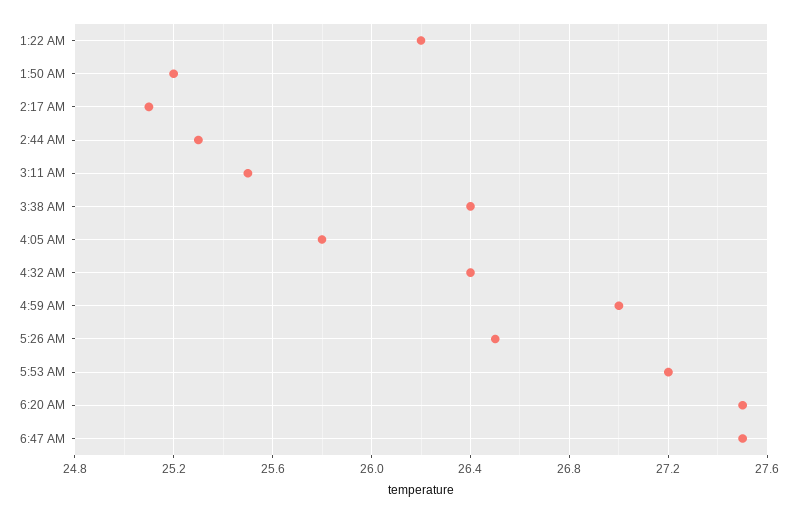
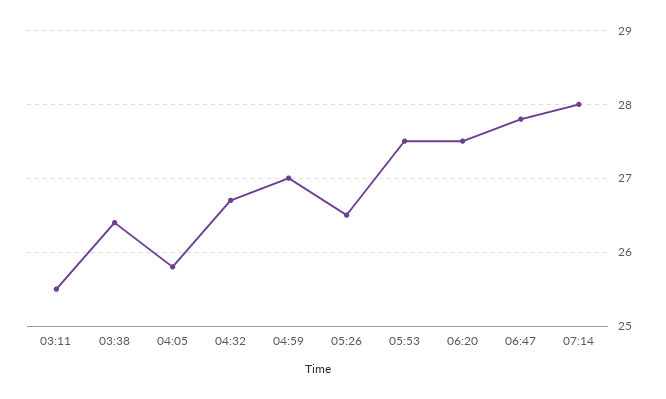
1:22 AM: 26.2 -> none
1:50 AM: 25.2 -> none
2:17 AM: 25.1 -> none
2:44 AM: 25.3 -> none
4:32 AM: 26.4 -> 26.7
5:53 AM: 27.2 -> 27.5
6:47 AM: 27.5 -> 27.8
07:14: none -> 28

